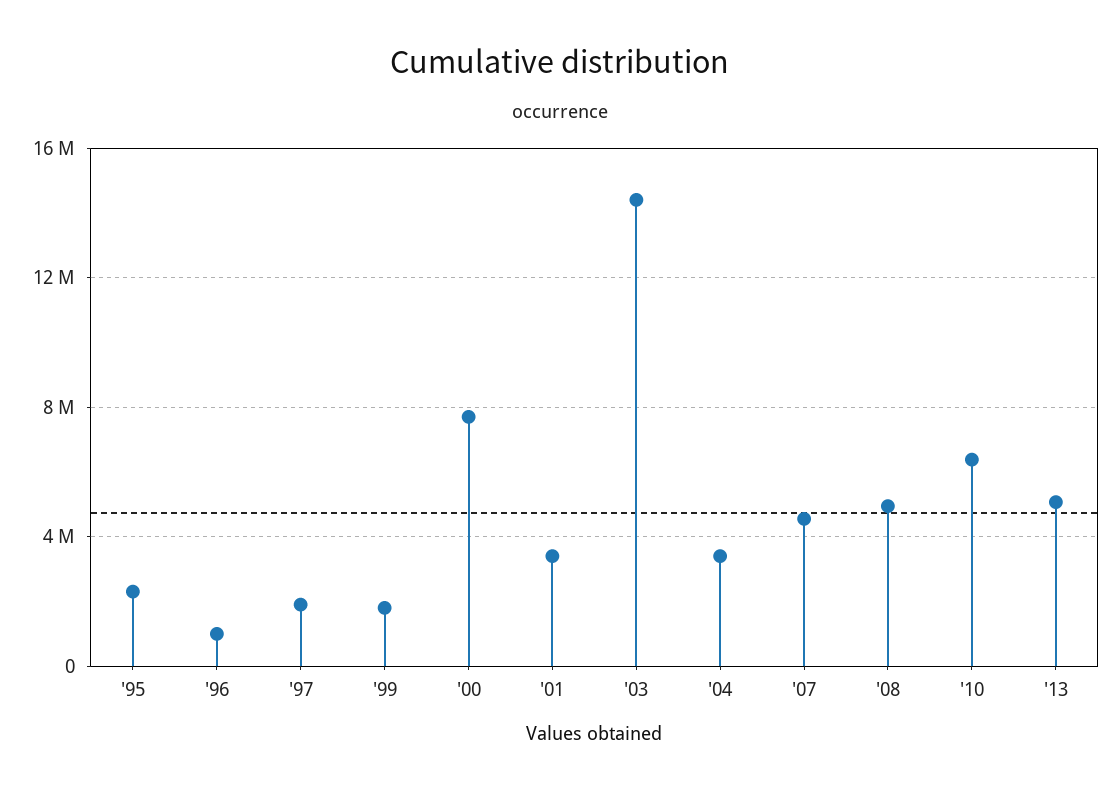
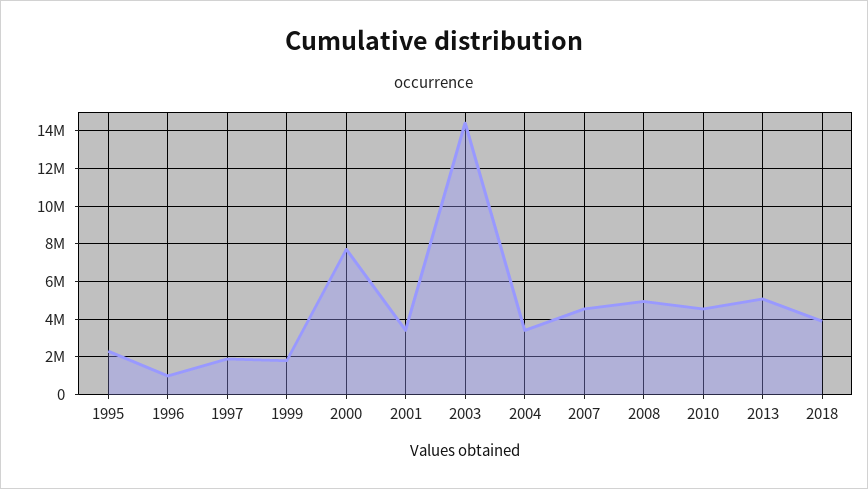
'10: 6500000 -> 4500000
2018: none -> 4000000

